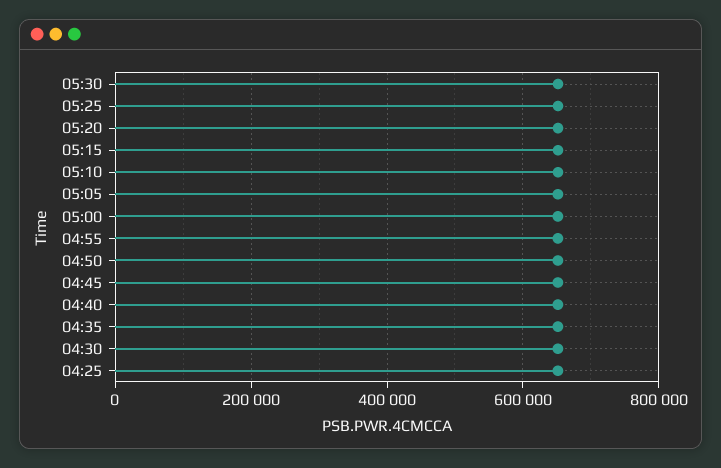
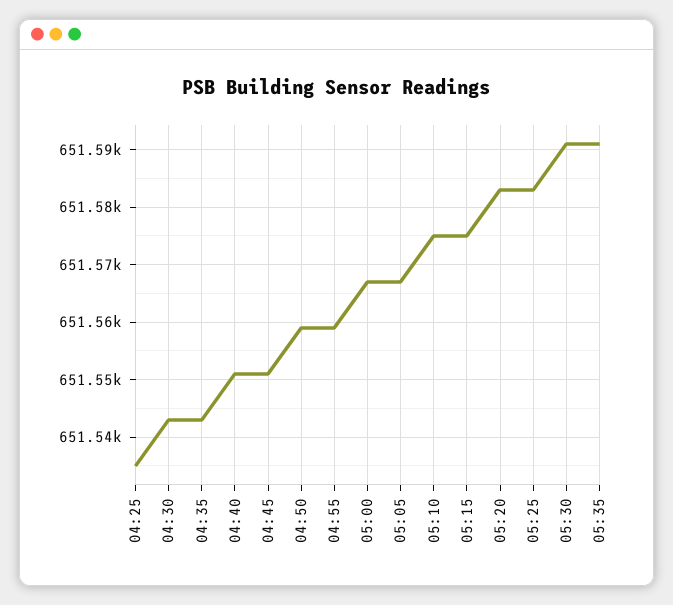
05:35: none -> 651590

